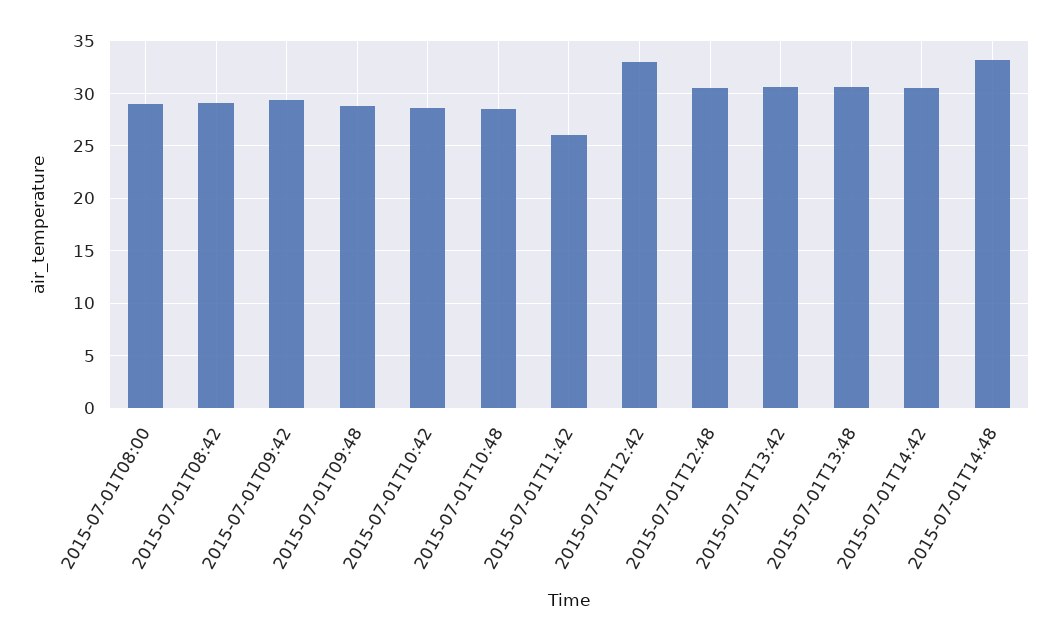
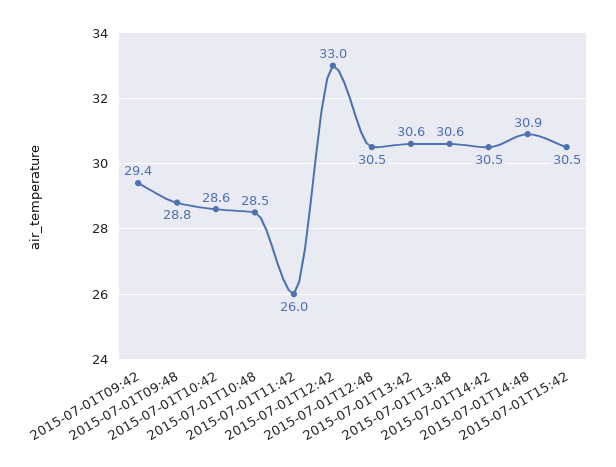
2015-07-01T08:00: 29 -> none
2015-07-01T08:42: 29 -> none
2015-07-01T14:48: 33 -> 30.9
2015-07-01T15:42: none -> 30.5

